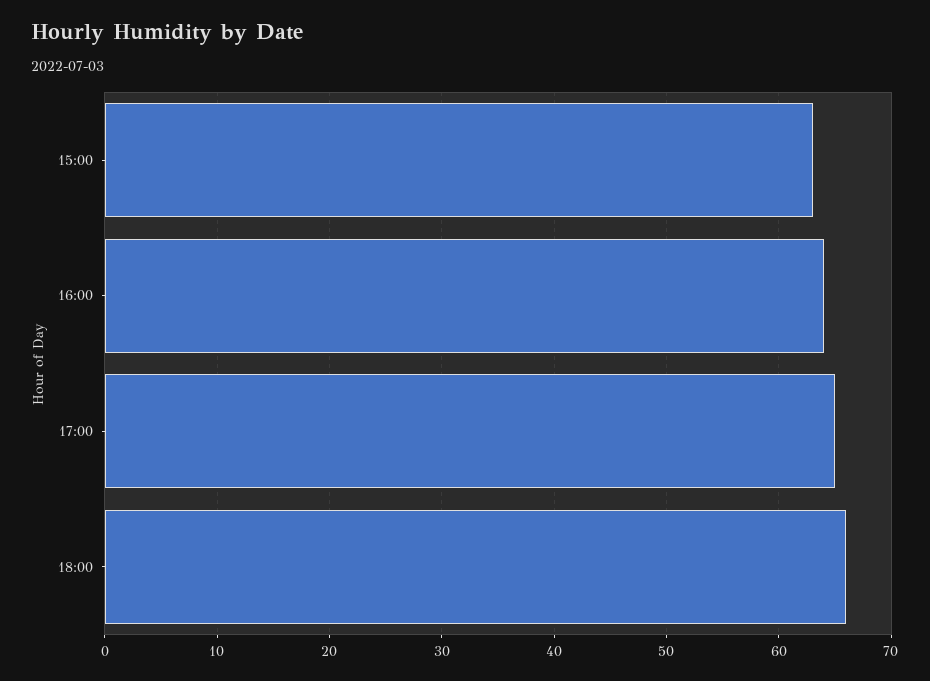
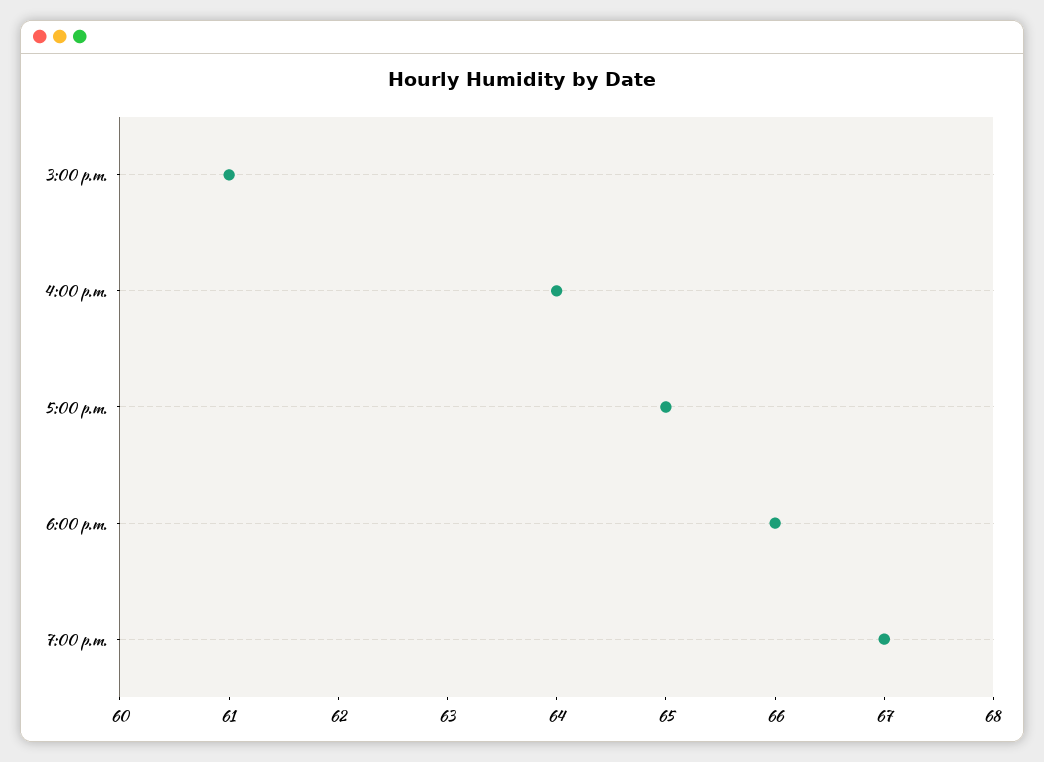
15:00: 63 -> 61
7:00 p.m.: none -> 67

